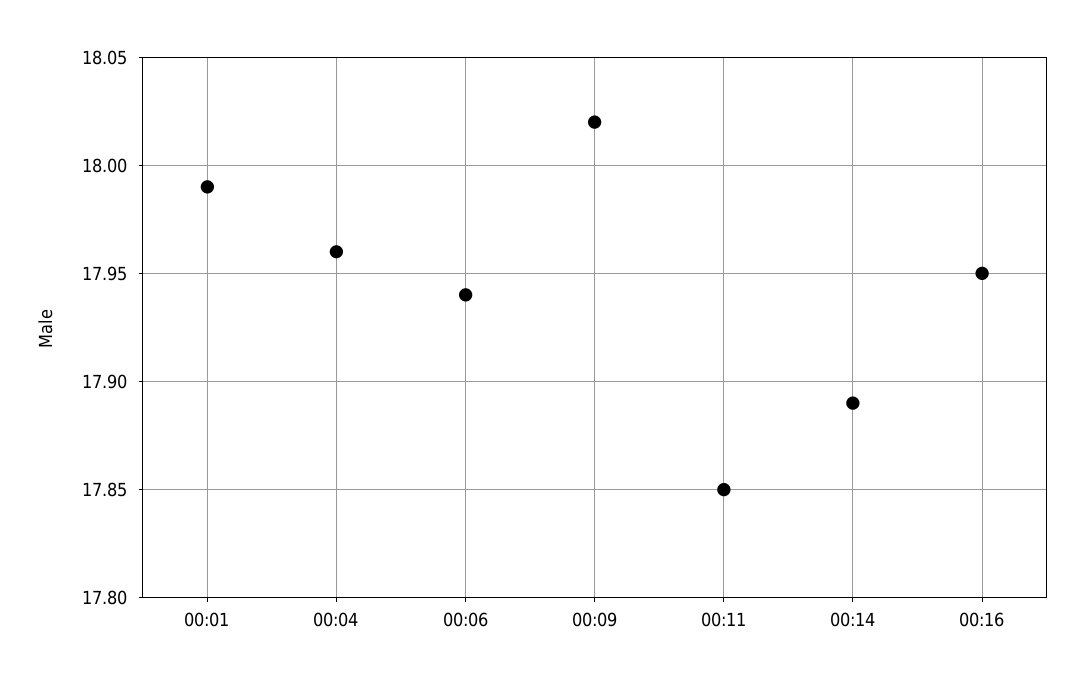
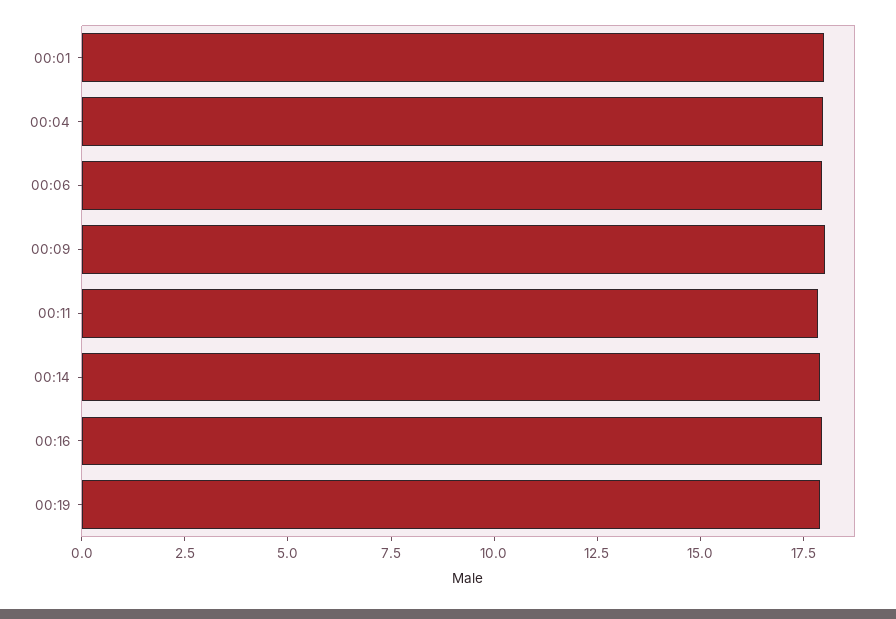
00:19: none -> 18

